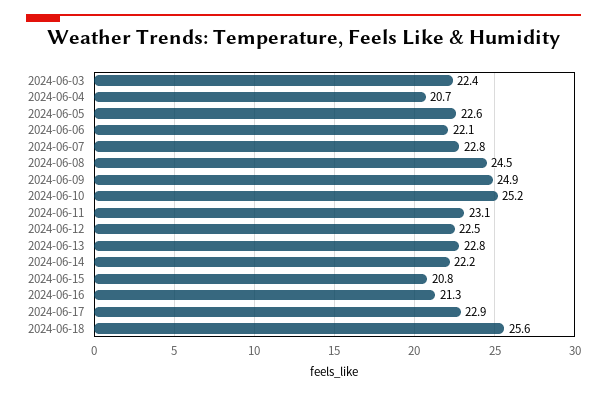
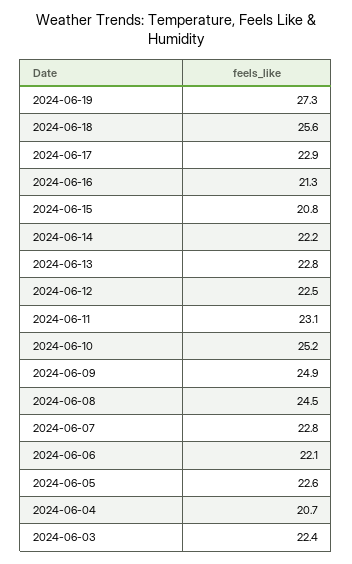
2024-06-19: none -> 27.3

